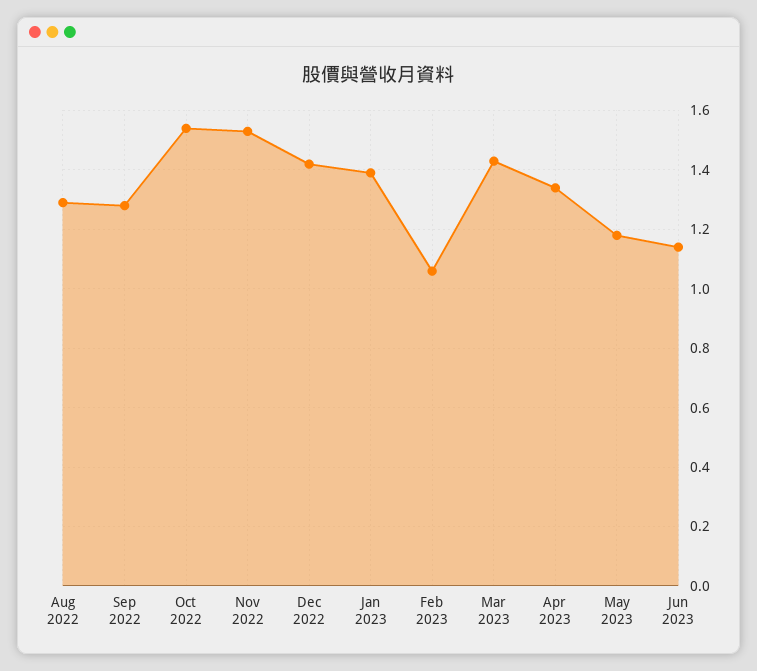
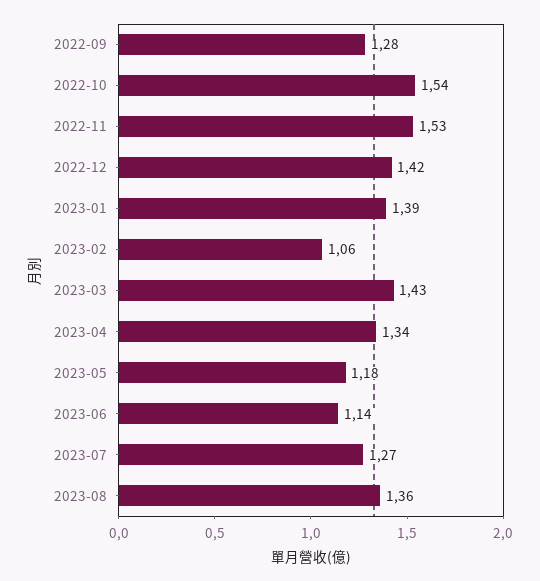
Aug 2022: 1.3 -> none
2023-07: none -> 1.27
2023-08: none -> 1.36

